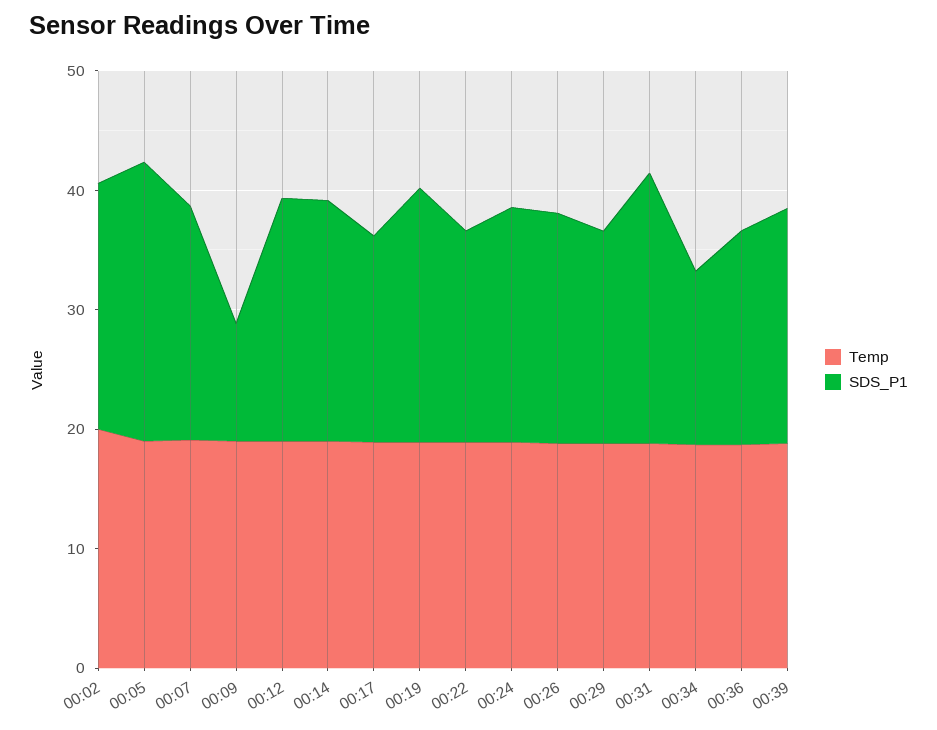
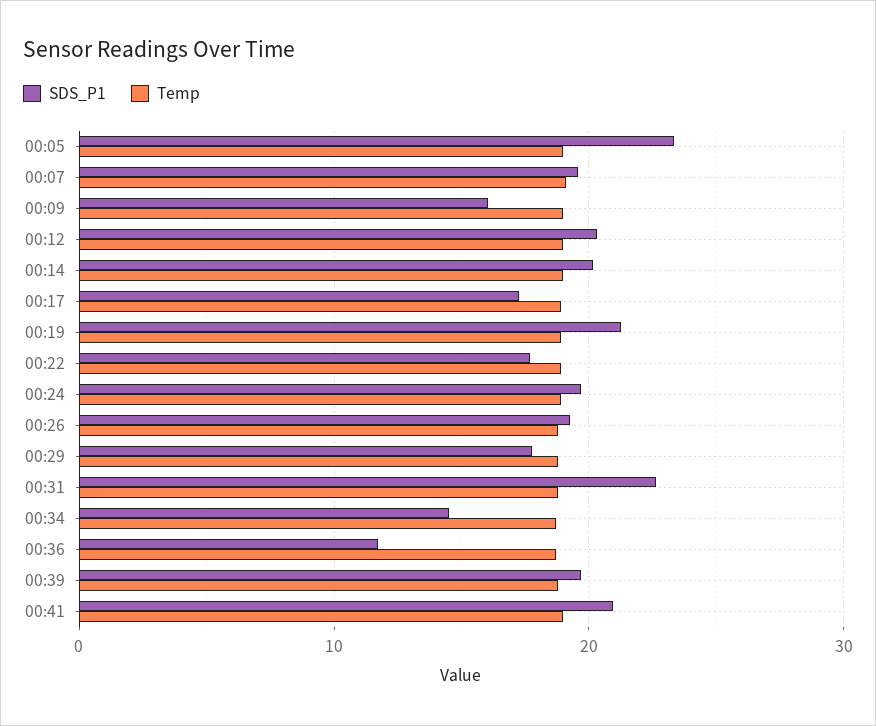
Temp, 00:02: 20 -> none
SDS_P1, 00:02: 20 -> none
SDS_P1, 00:09: 10 -> 16
SDS_P1, 00:36: 18 -> 12
SDS_P1, 00:41: none -> 21
Temp, 00:41: none -> 19

